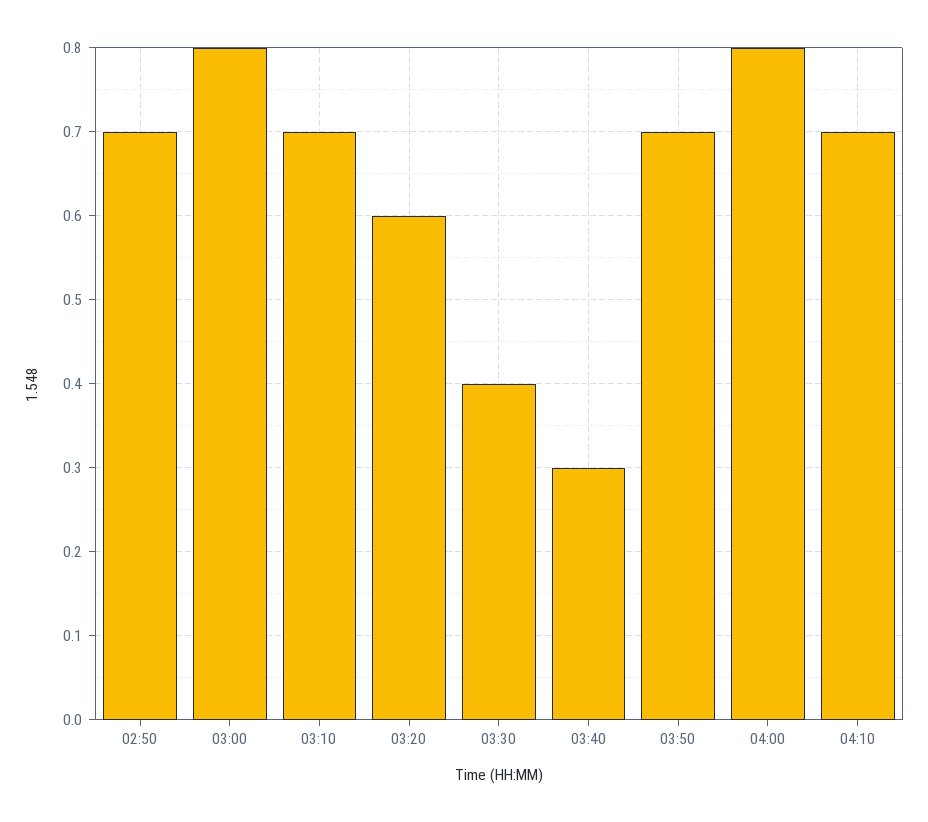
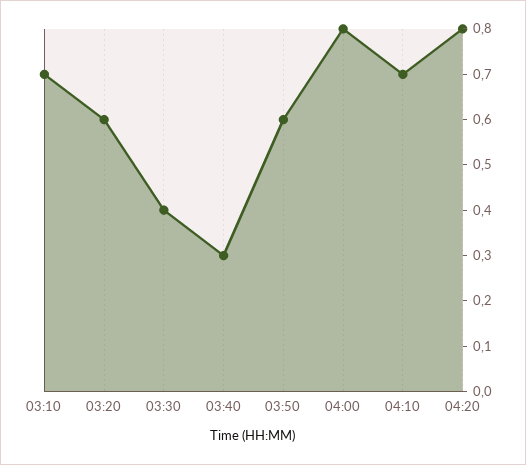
02:50: 0.7 -> none
03:00: 0.8 -> none
03:50: 0.7 -> 0.6
04:20: none -> 0.8

